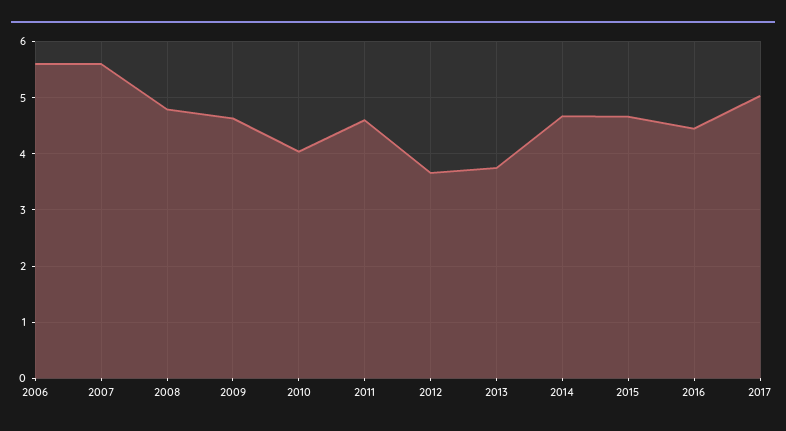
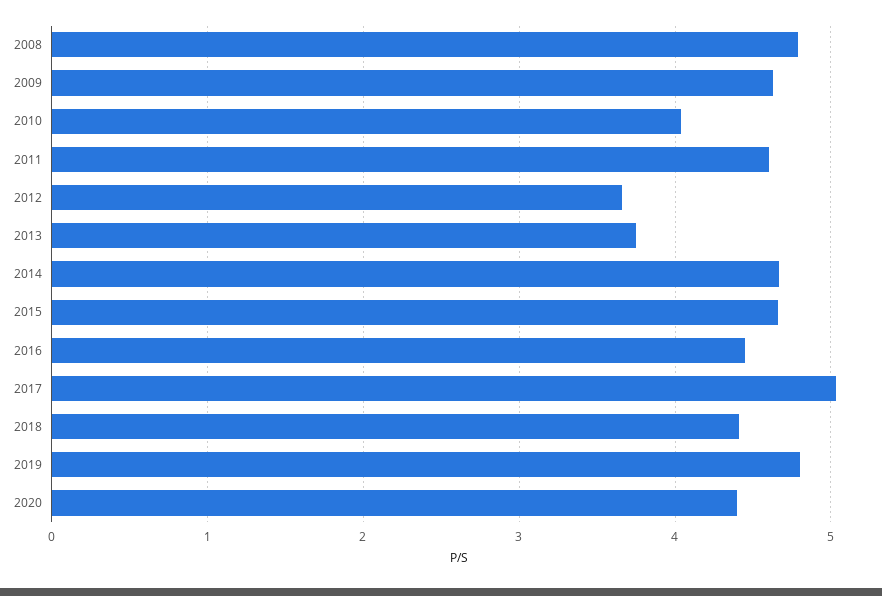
2006: 5.6 -> none
2007: 5.6 -> none
2018: none -> 4.4
2019: none -> 4.8
2020: none -> 4.4

